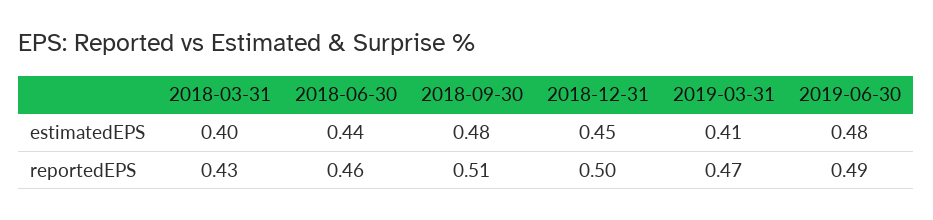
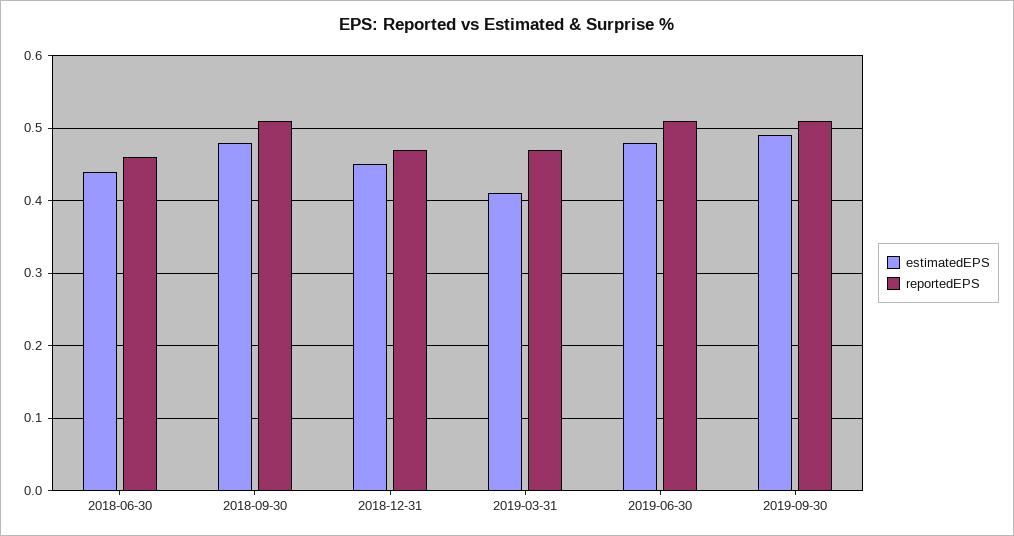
estimatedEPS, 2018-03-31: 0.4 -> none
reportedEPS, 2018-03-31: 0.43 -> none
reportedEPS, 2018-12-31: 0.5 -> 0.47
reportedEPS, 2019-06-30: 0.49 -> 0.51
estimatedEPS, 2019-09-30: none -> 0.49
reportedEPS, 2019-09-30: none -> 0.51

